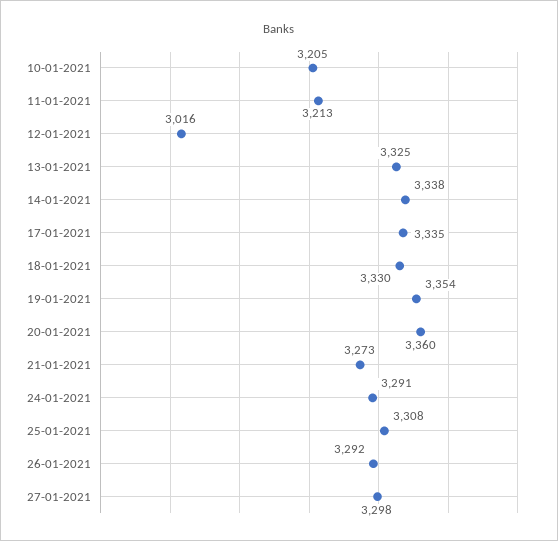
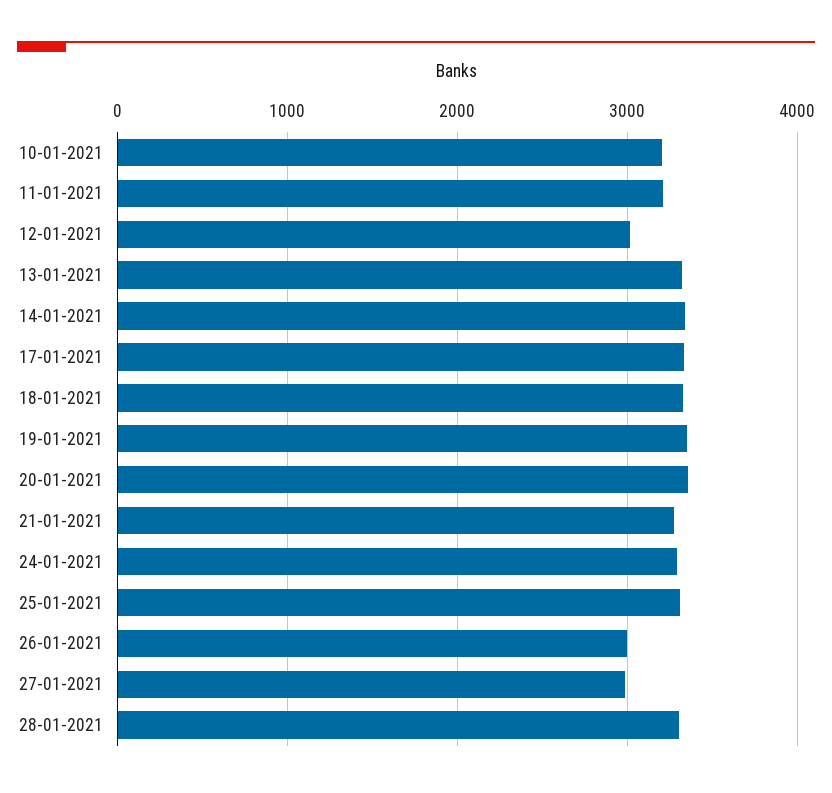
26-01-2021: 3292 -> 3000
27-01-2021: 3298 -> 3000
28-01-2021: none -> 3300

